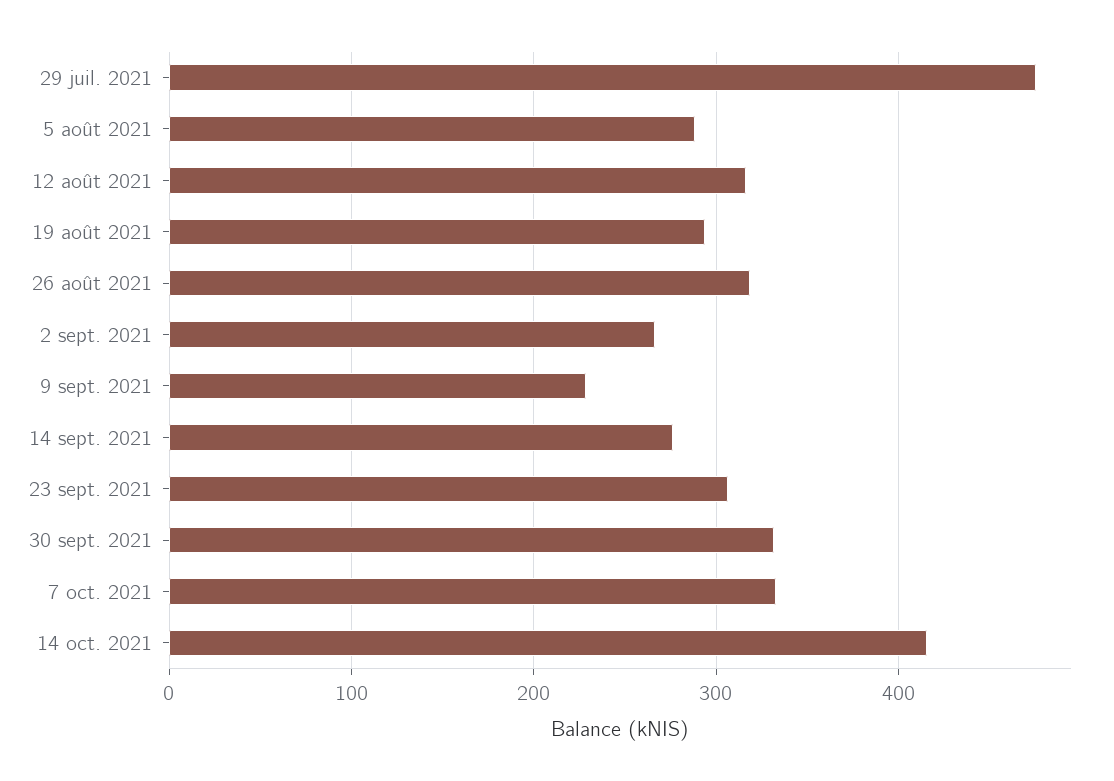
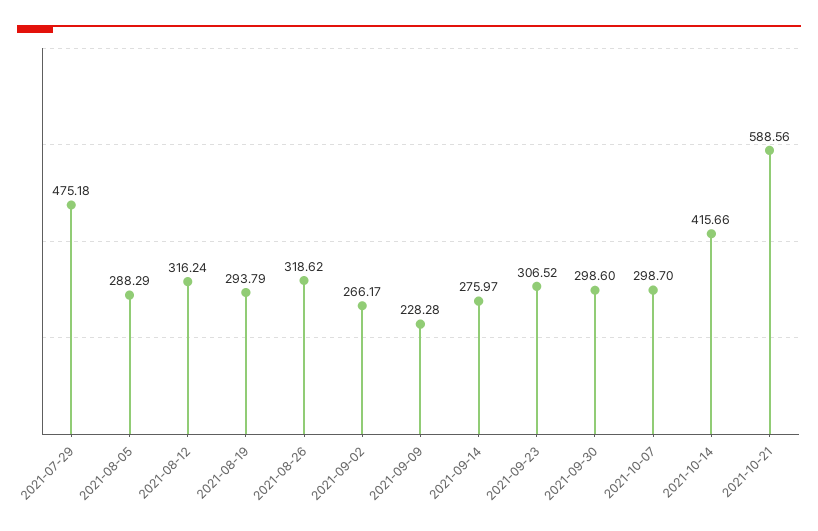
30 sept. 2021: 330 -> 298.6
7 oct. 2021: 330 -> 298.7
2021-10-21: none -> 588.56

